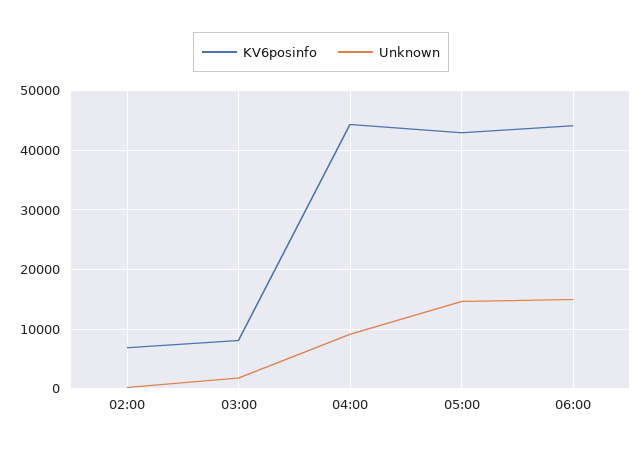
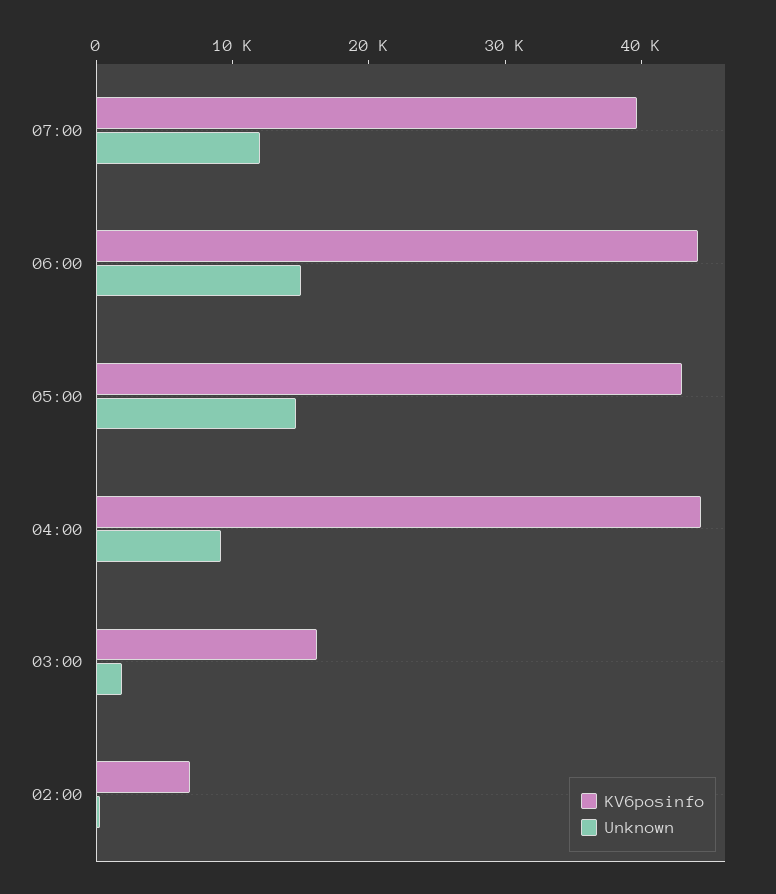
KV6posinfo, 03:00: 8000 -> 16000
KV6posinfo, 07:00: none -> 40000
Unknown, 07:00: none -> 12000

